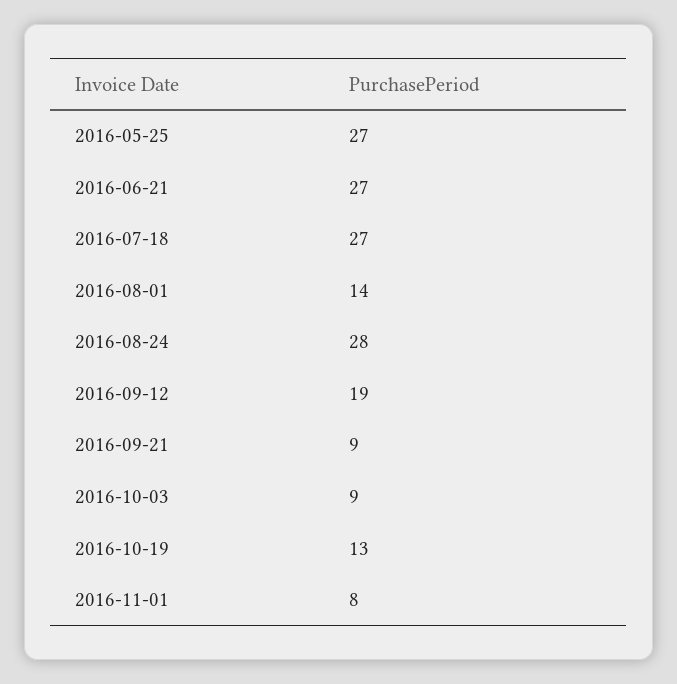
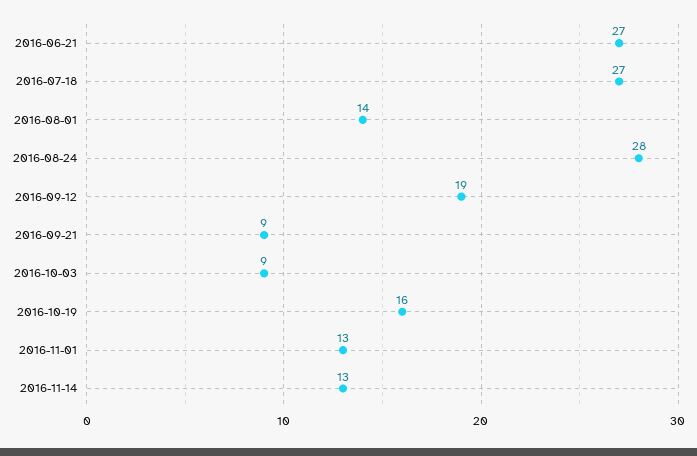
2016-05-25: 27 -> none
2016-10-19: 13 -> 16
2016-11-01: 8 -> 13
2016-11-14: none -> 13

